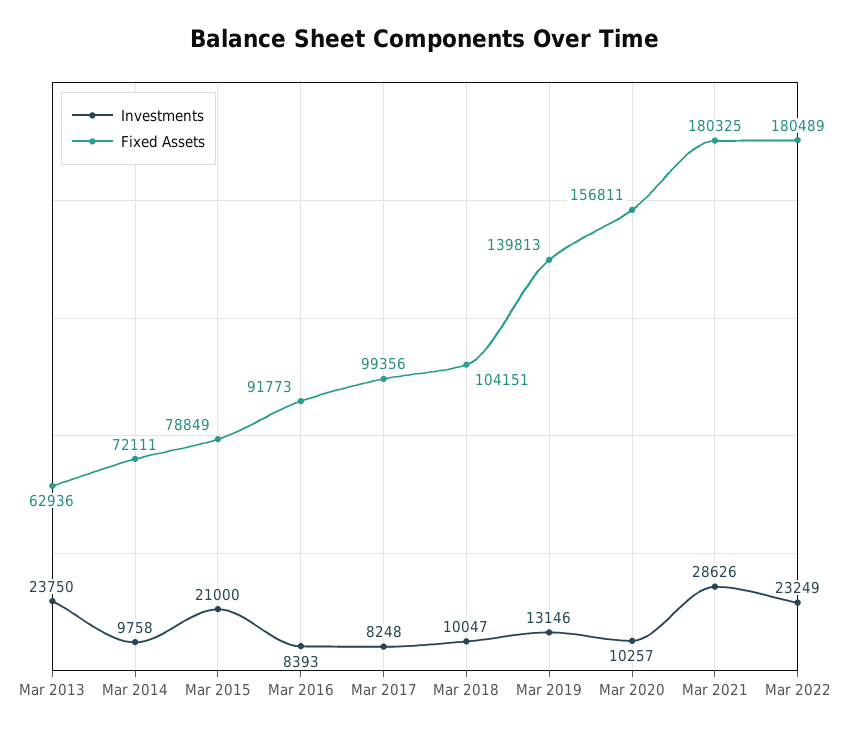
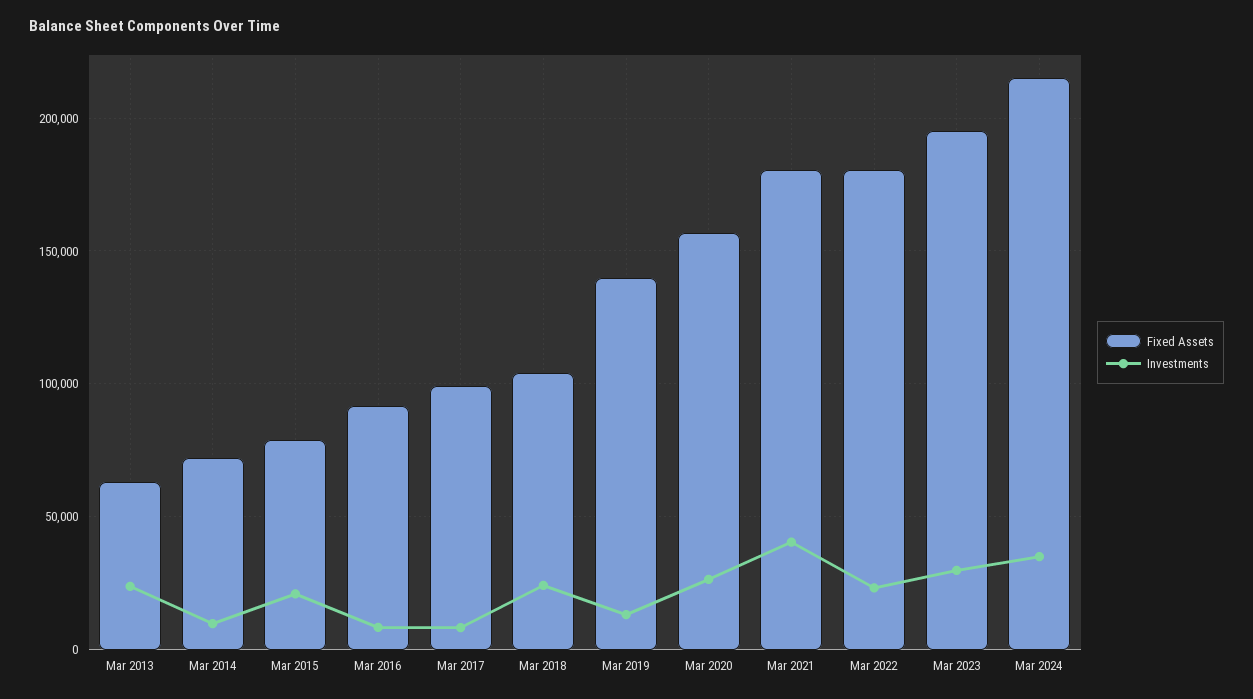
Investments, Mar 2018: 10047 -> 25000
Investments, Mar 2020: 10257 -> 25000
Investments, Mar 2021: 28626 -> 40000
Fixed Assets, Mar 2023: none -> 195000
Investments, Mar 2023: none -> 30000
Fixed Assets, Mar 2024: none -> 215000
Investments, Mar 2024: none -> 35000

